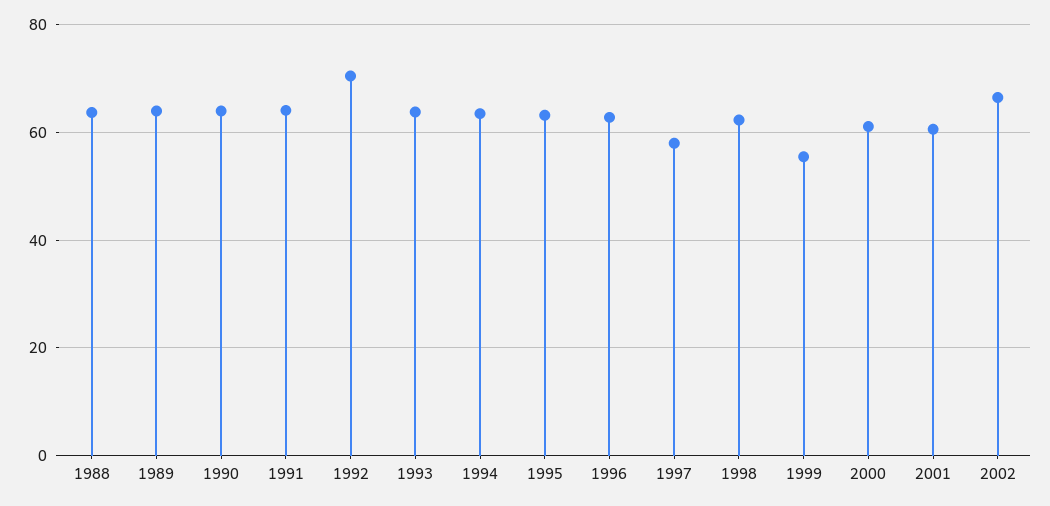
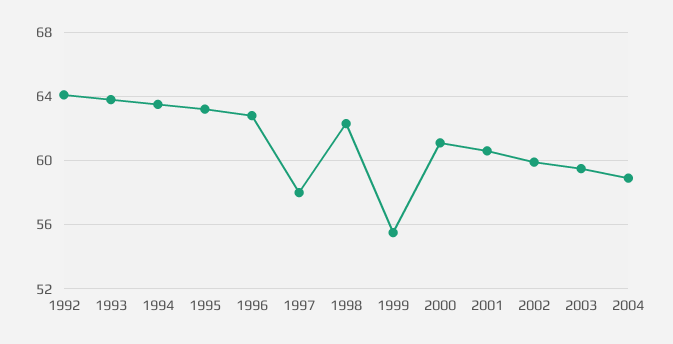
1988: 64 -> none
1989: 64 -> none
1990: 64 -> none
1991: 64 -> none
1992: 70 -> 64
2002: 66 -> 60
2003: none -> 59.5
2004: none -> 59

